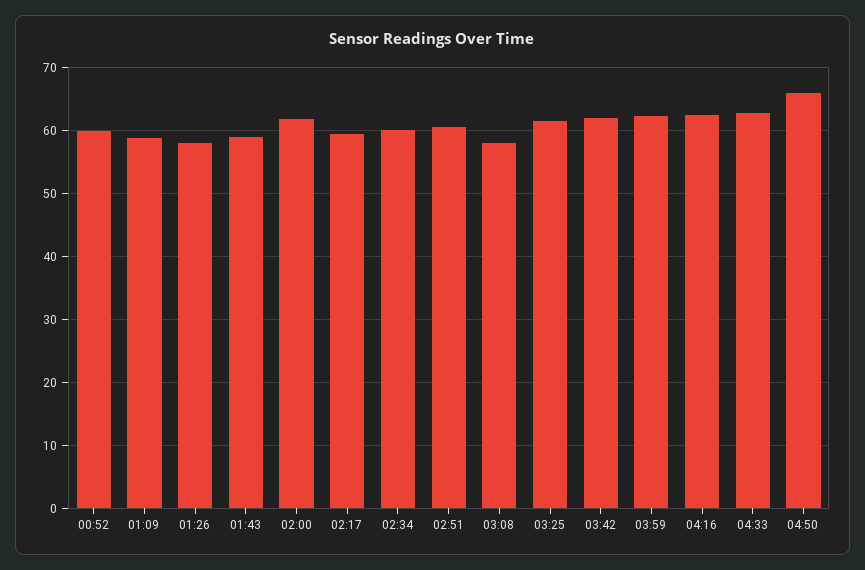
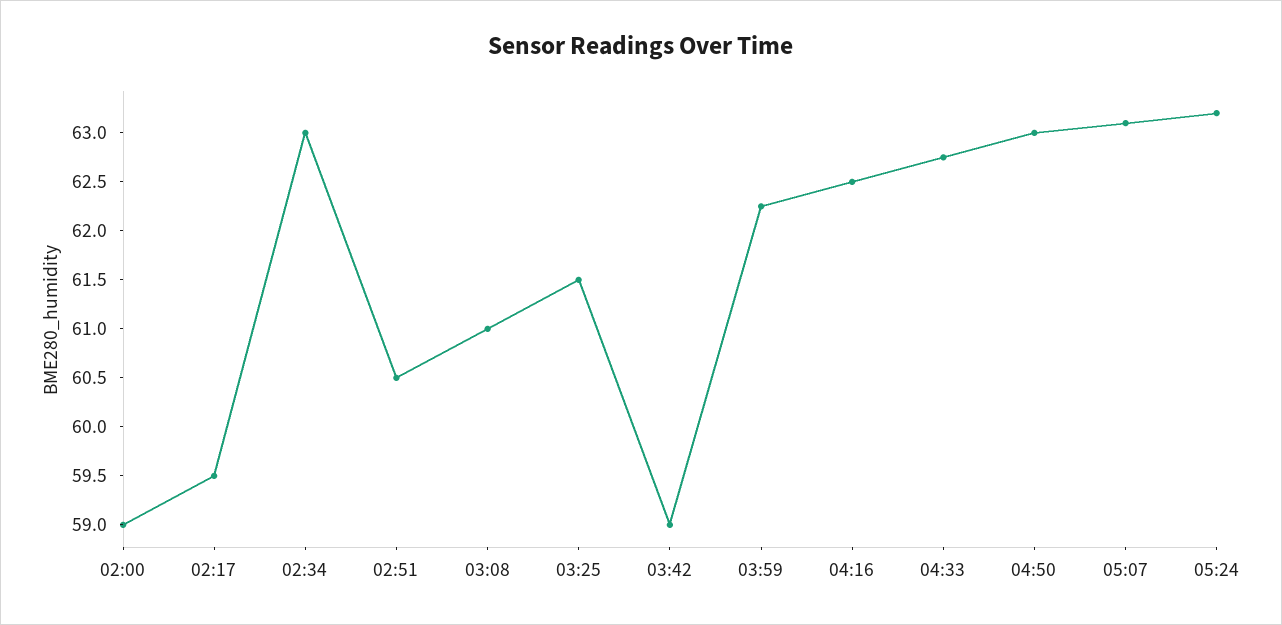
00:52: 60 -> none
01:09: 59 -> none
01:26: 58 -> none
01:43: 59 -> none
02:00: 62 -> 59
02:34: 60 -> 63
03:08: 58 -> 61
03:42: 62 -> 59
04:50: 66 -> 63
05:07: none -> 63.1
05:24: none -> 63.2

